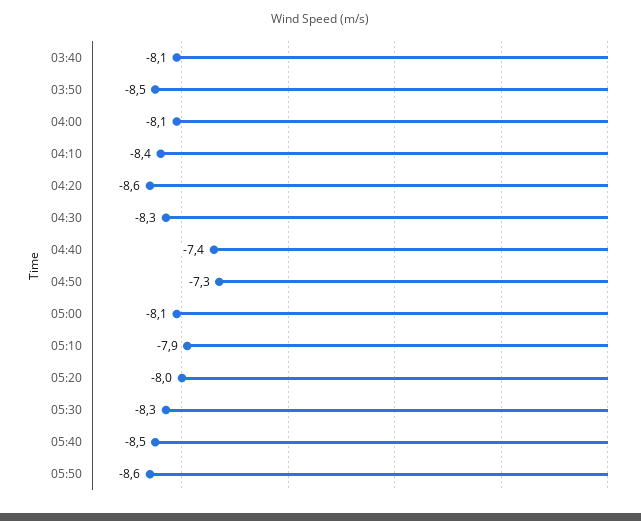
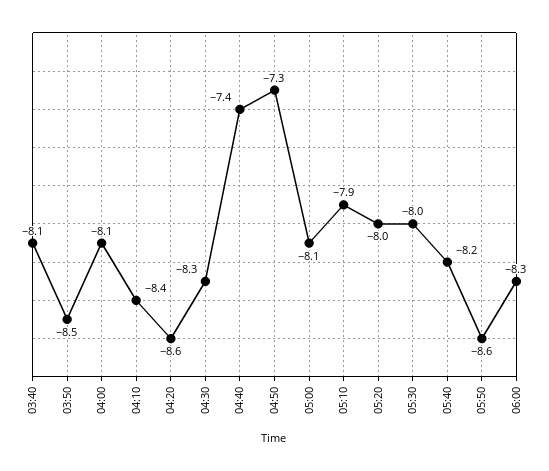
05:30: -8.3 -> -8
05:40: -8.5 -> -8.2
06:00: none -> -8.3

